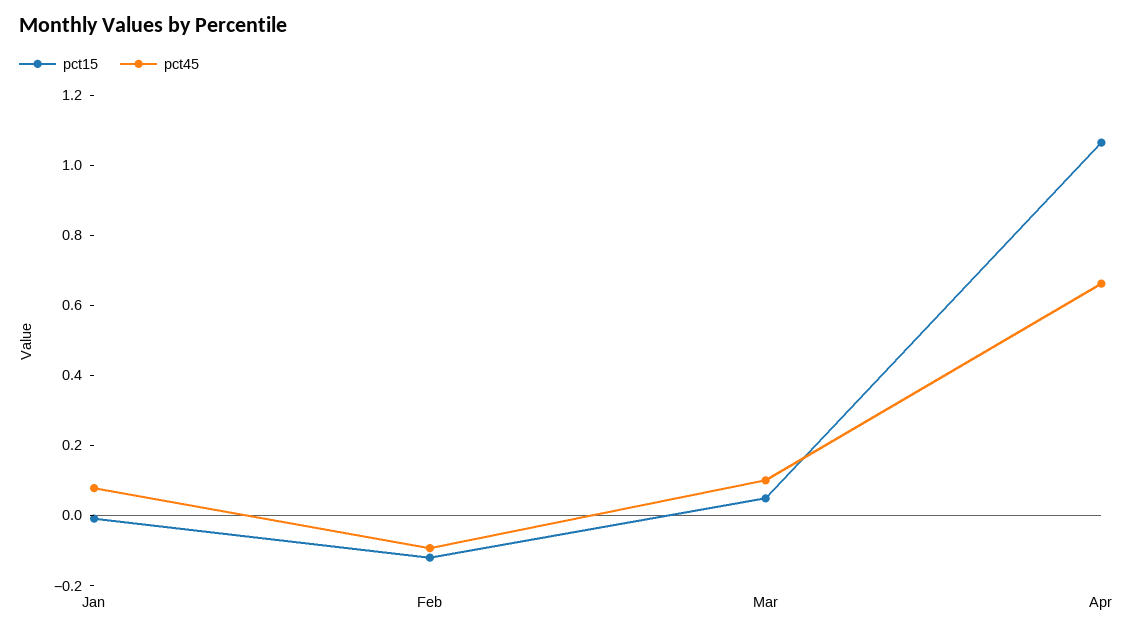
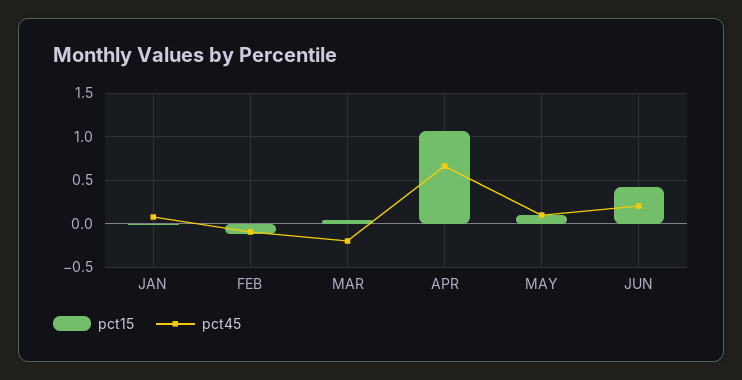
pct45, Mar: 0.1 -> -0.2
pct15, MAY: none -> 0.1
pct45, MAY: none -> 0.1
pct15, JUN: none -> 0.4
pct45, JUN: none -> 0.2

